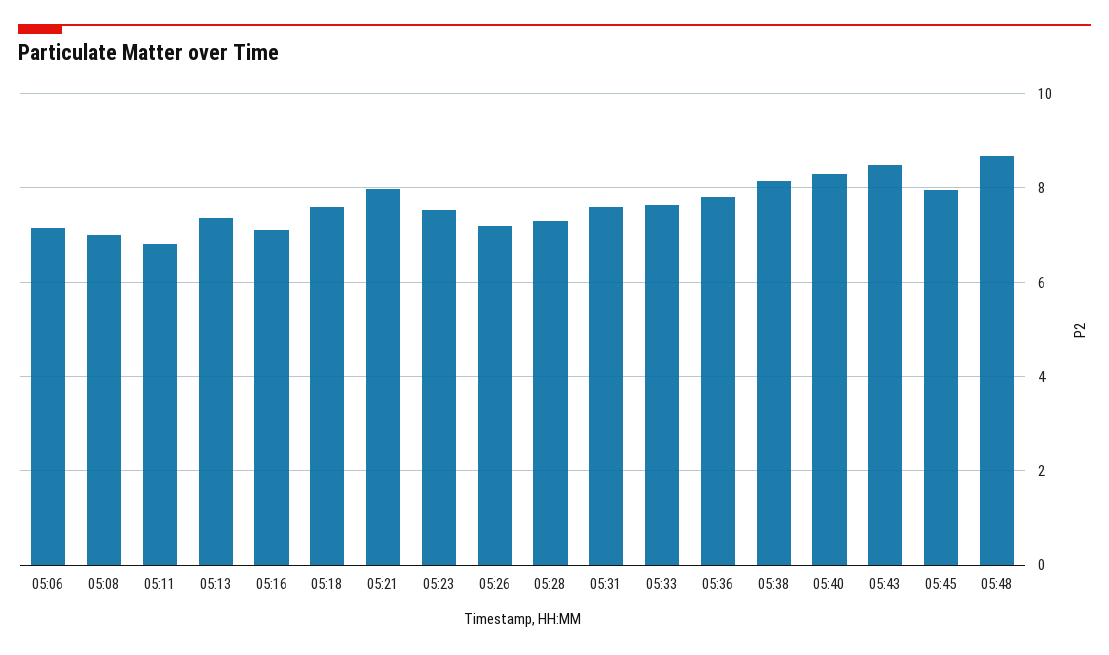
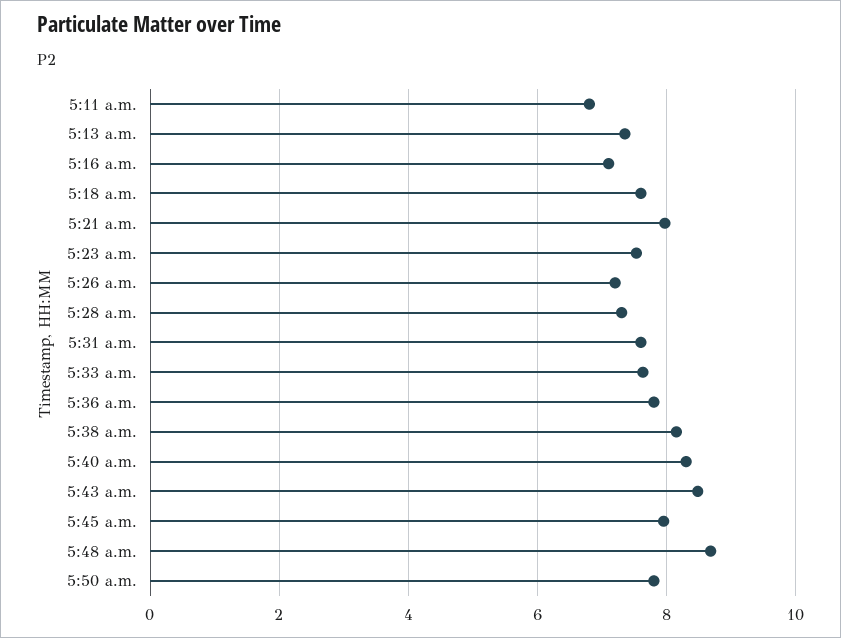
05:06: 7.2 -> none
05:08: 7 -> none
5:50 a.m.: none -> 7.8

